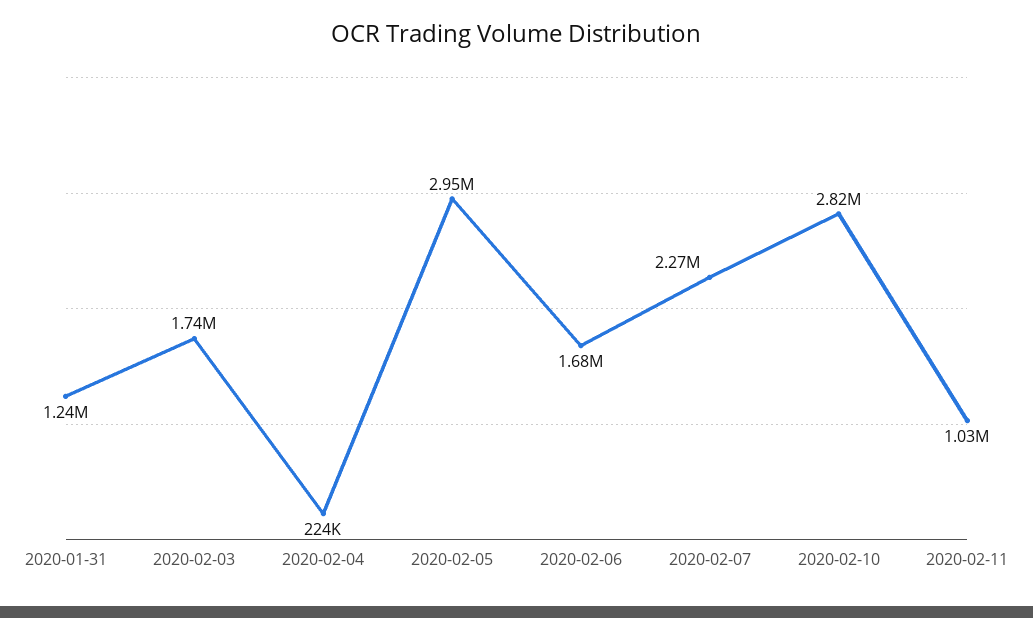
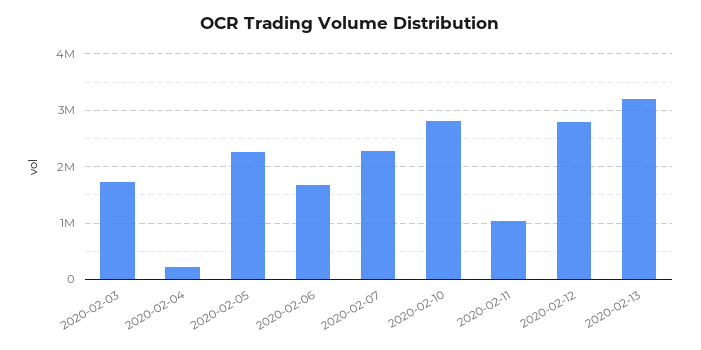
2020-01-31: 1240000 -> none
2020-02-05: 2950000 -> 2200000
2020-02-12: none -> 2800000
2020-02-13: none -> 3200000

